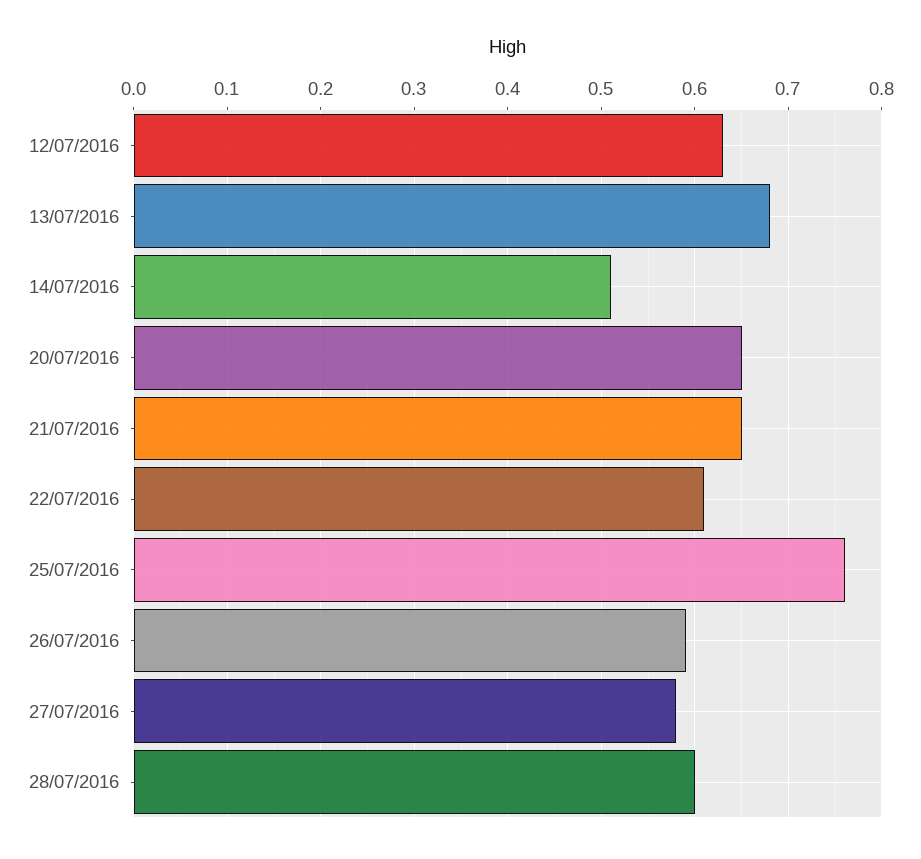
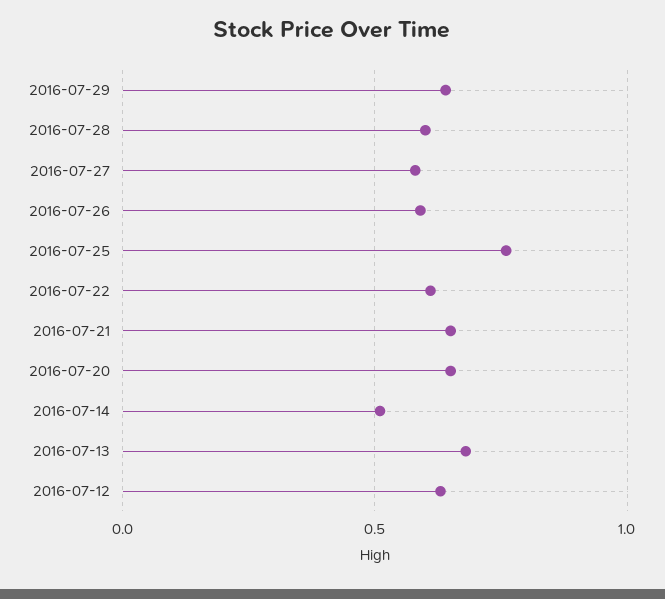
2016-07-29: none -> 0.65

